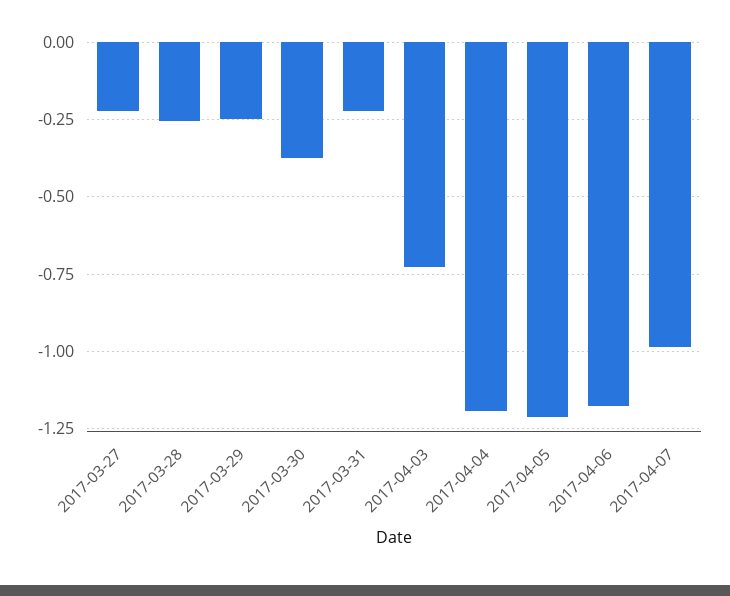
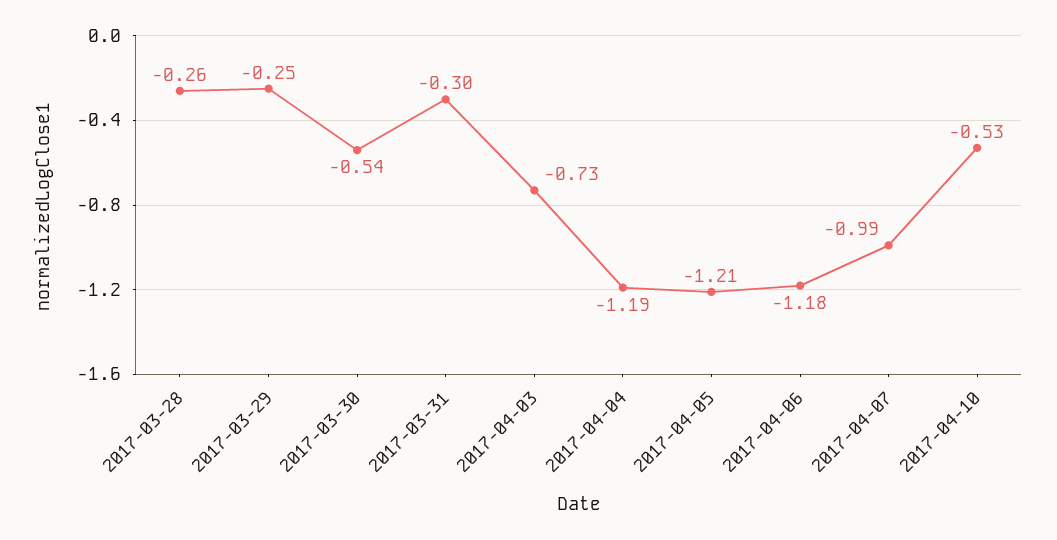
2017-03-27: -0.225 -> none
2017-03-30: -0.375 -> -0.54
2017-03-31: -0.225 -> -0.3
2017-04-10: none -> -0.53

